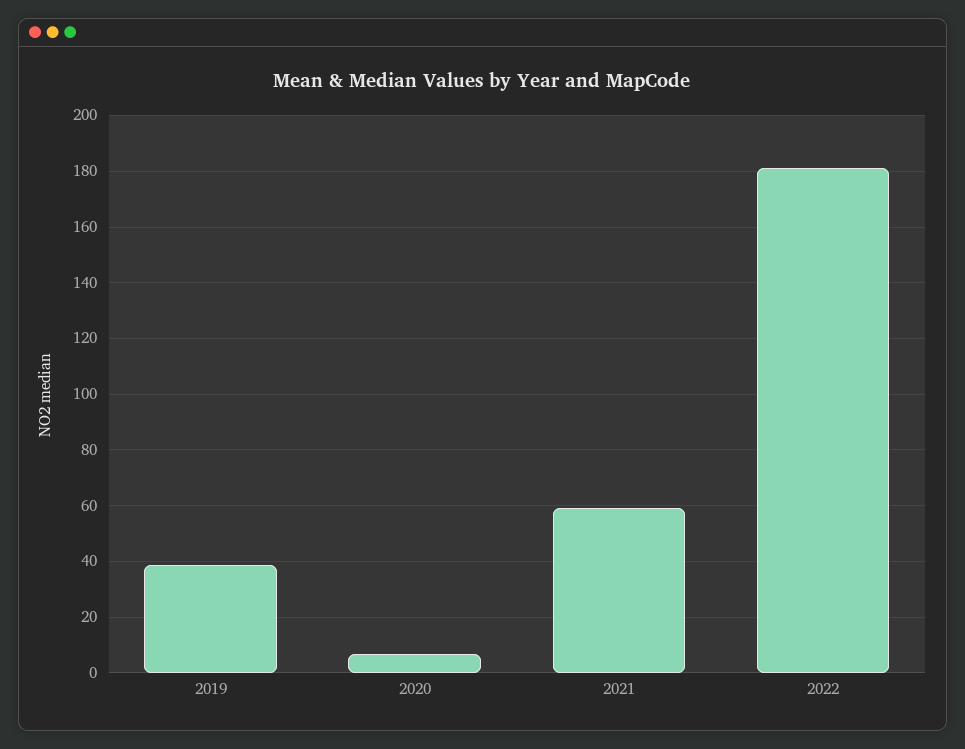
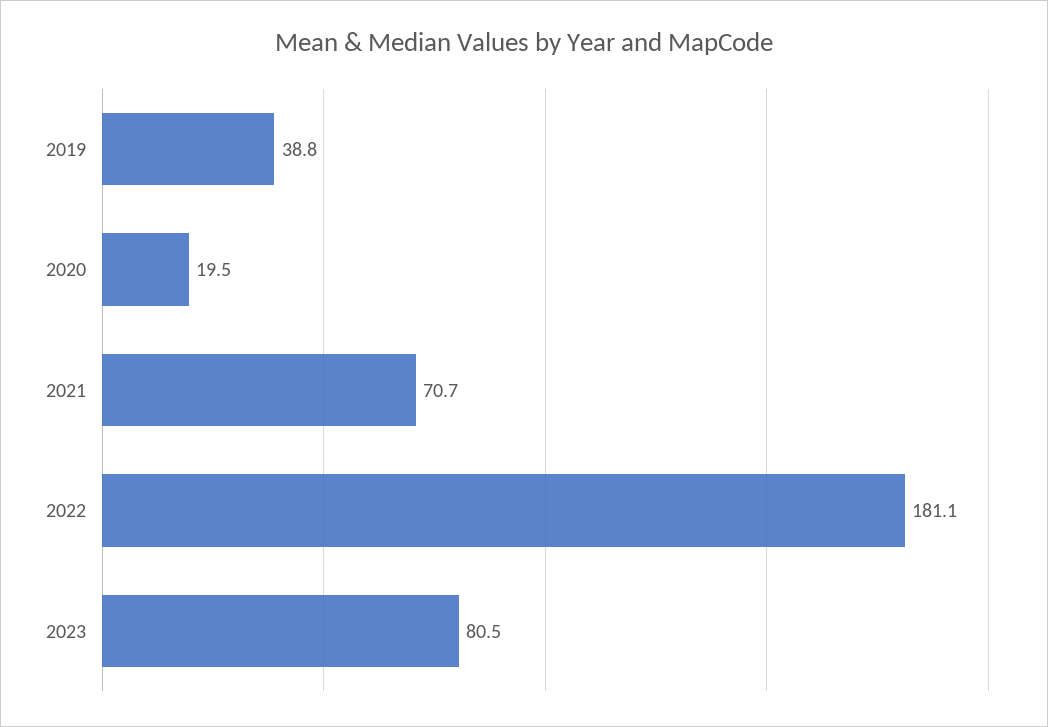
2020: 7.5 -> 19.5
2021: 60 -> 70.7
2023: none -> 80.5

